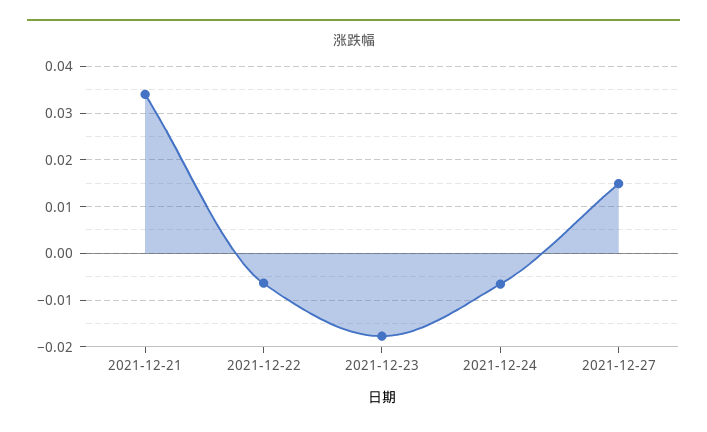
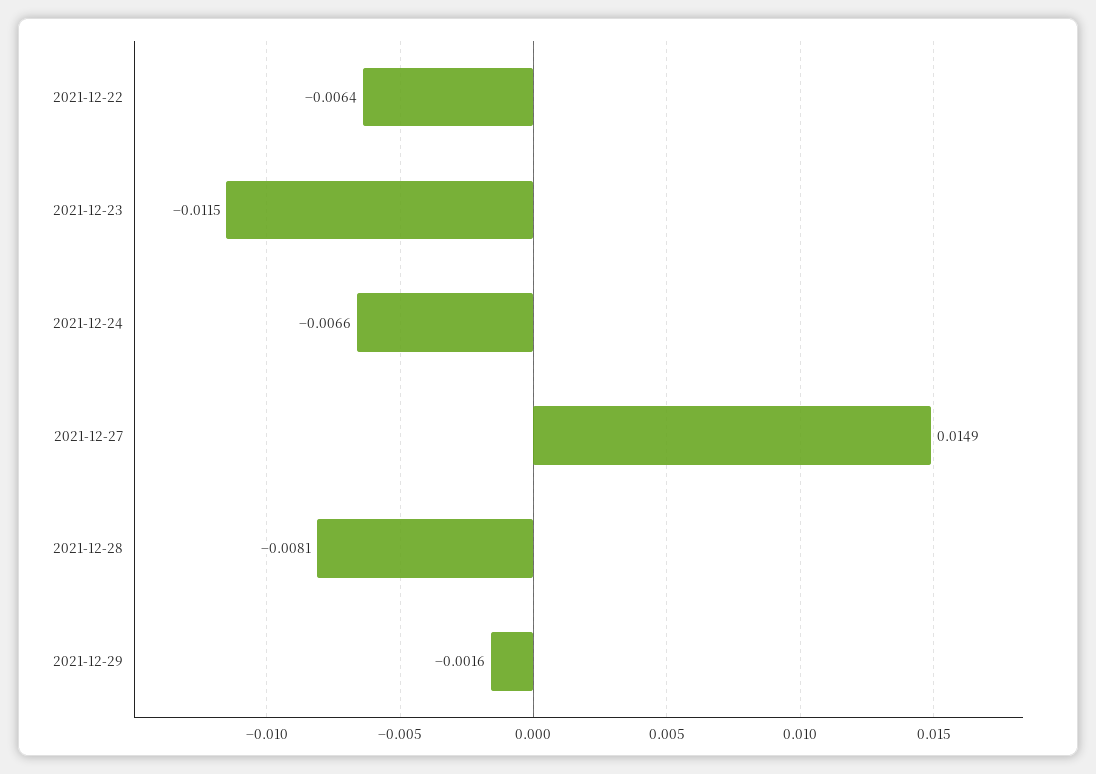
2021-12-21: 0.034 -> none
2021-12-23: -0.018 -> -0.0115
2021-12-28: none -> -0.0081
2021-12-29: none -> -0.0016

